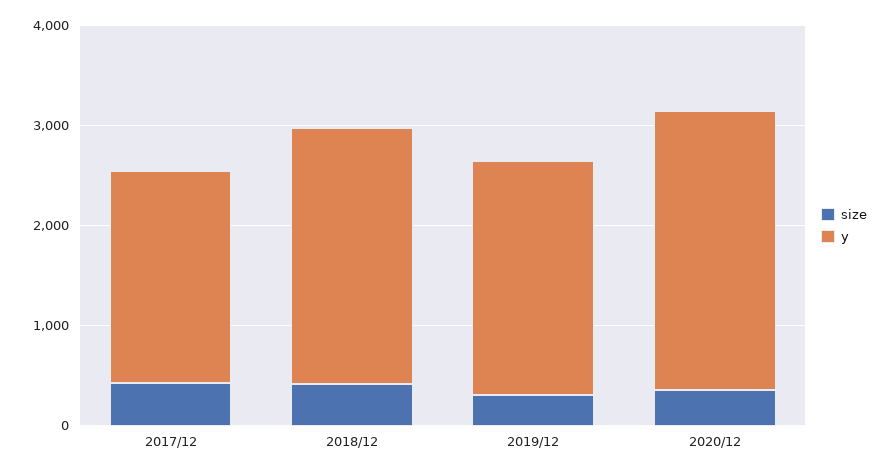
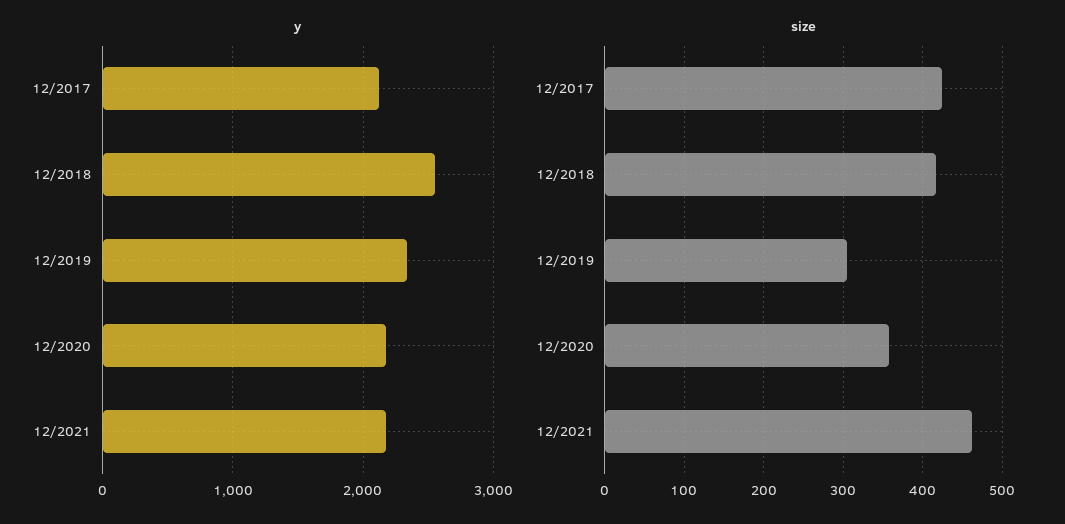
y, 2020/12: 2800 -> 2200
y, 12/2021: none -> 2200
size, 12/2021: none -> 460

